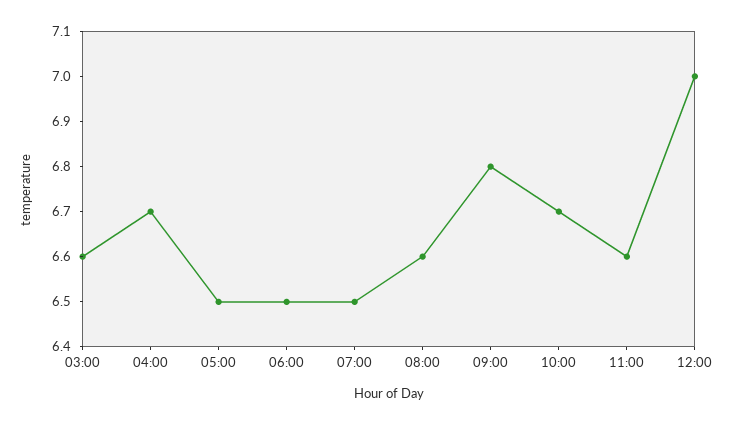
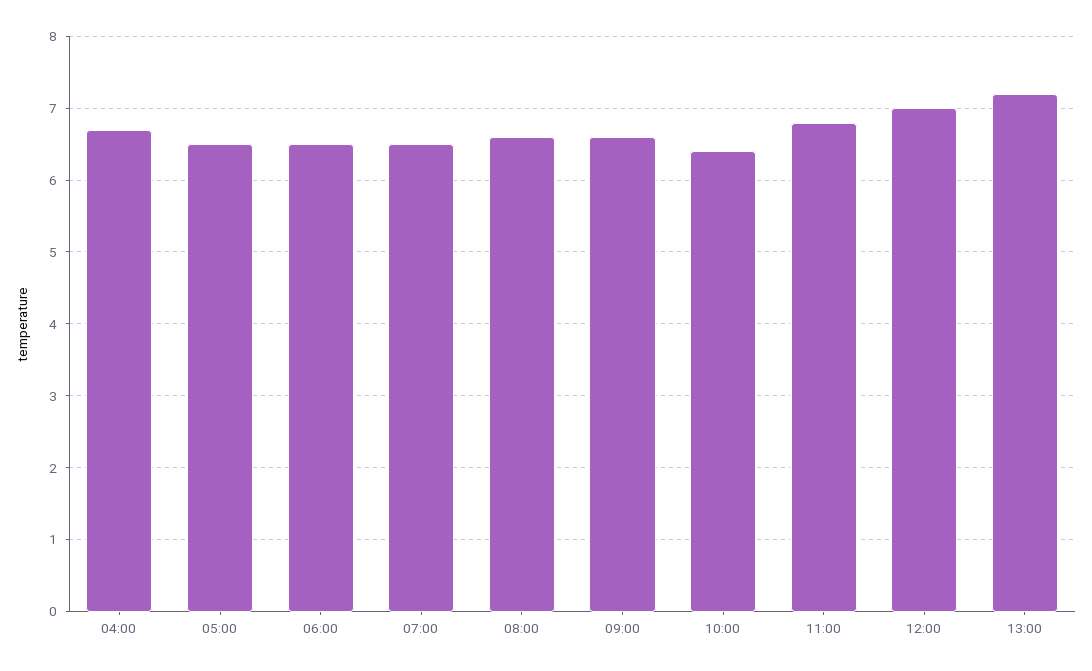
03:00: 6.6 -> none
09:00: 6.8 -> 6.6
10:00: 6.7 -> 6.4
11:00: 6.6 -> 6.8
13:00: none -> 7.2

